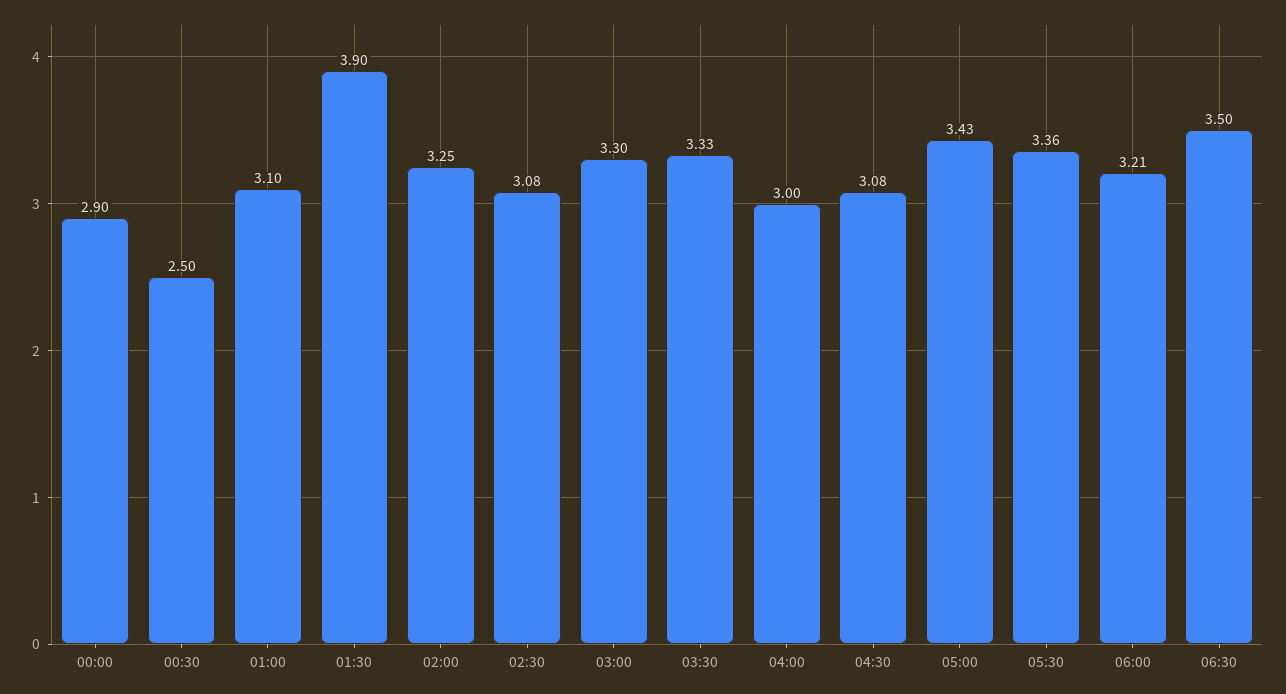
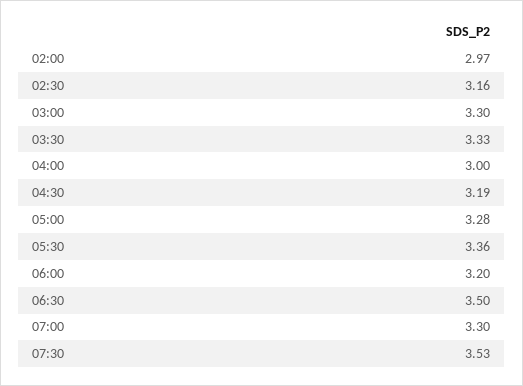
00:00: 2.9 -> none
00:30: 2.5 -> none
01:00: 3.1 -> none
01:30: 3.9 -> none
02:00: 3.25 -> 2.97
02:30: 3.08 -> 3.16
04:30: 3.08 -> 3.19
05:00: 3.43 -> 3.28
06:00: 3.21 -> 3.2
07:00: none -> 3.3
07:30: none -> 3.53

